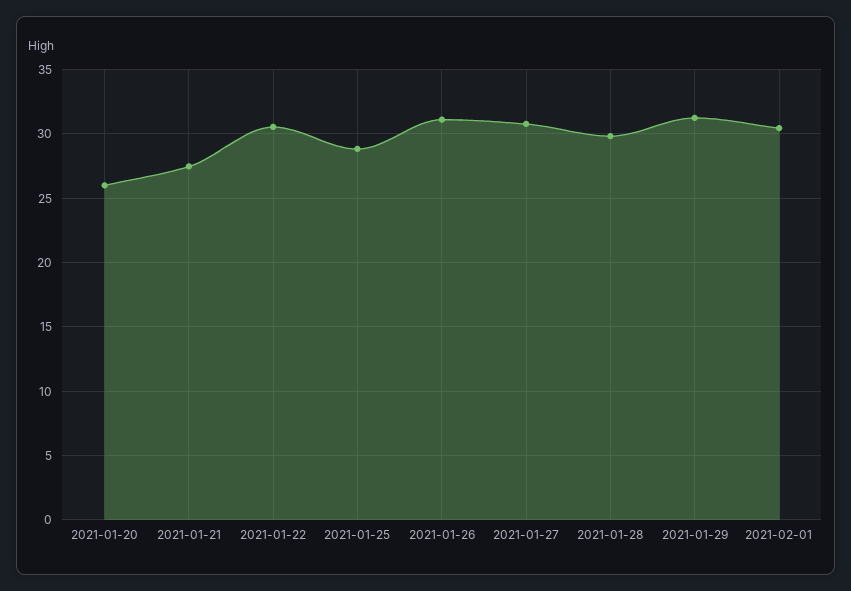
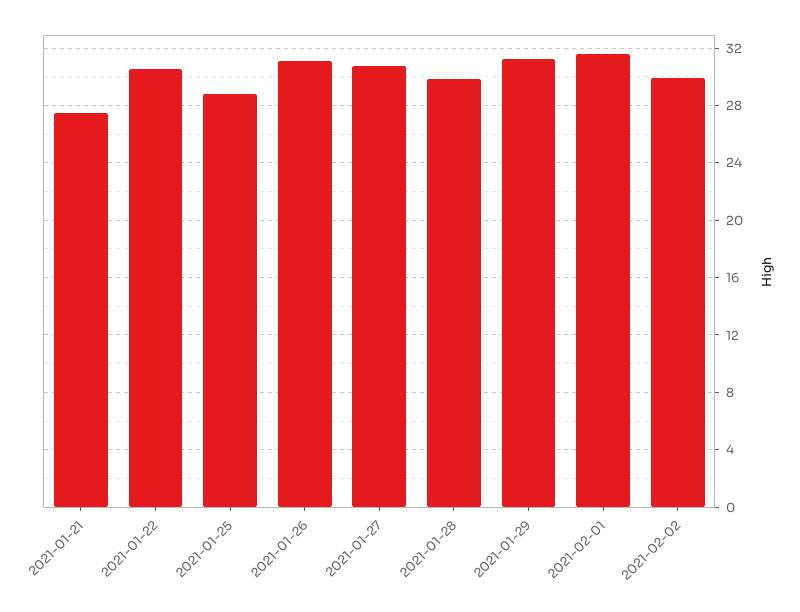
2021-01-20: 26 -> none
2021-02-01: 30.5 -> 31.5
2021-02-02: none -> 30

